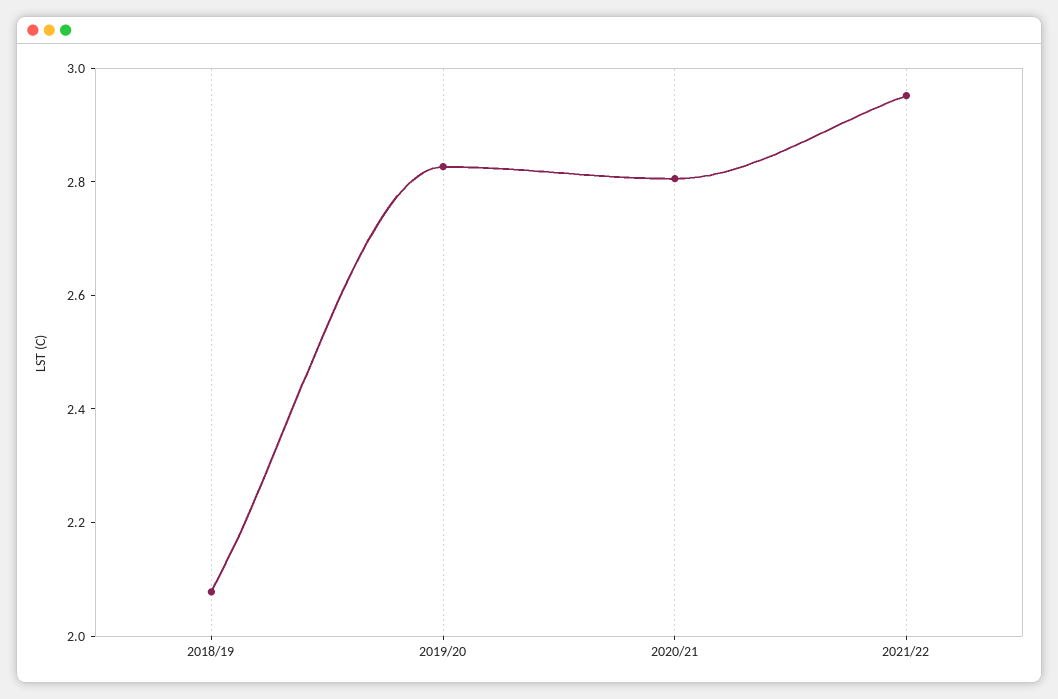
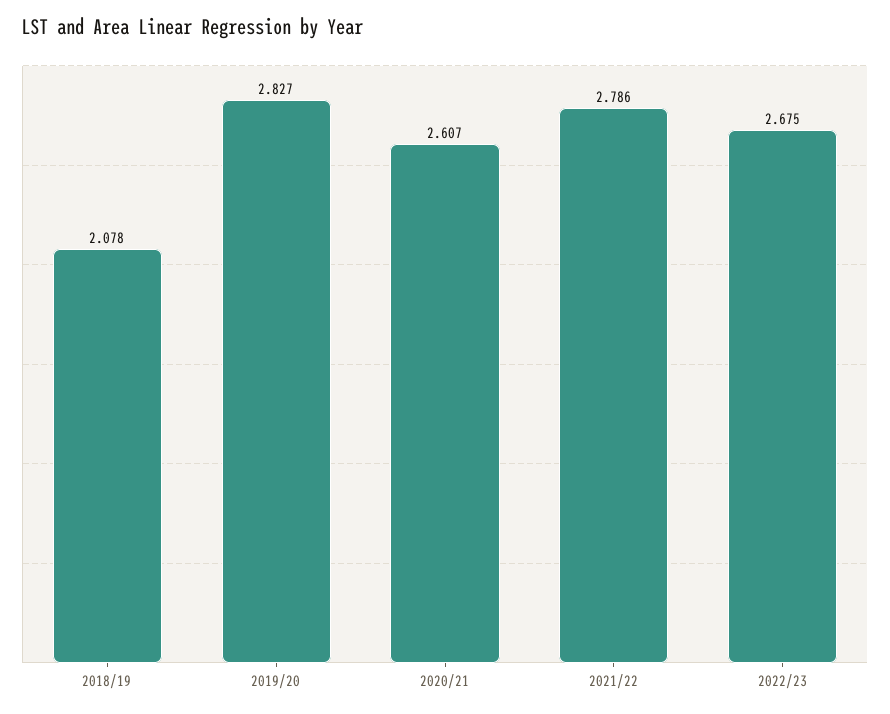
2020/21: 2.8 -> 2.607
2021/22: 2.95 -> 2.786
2022/23: none -> 2.675

